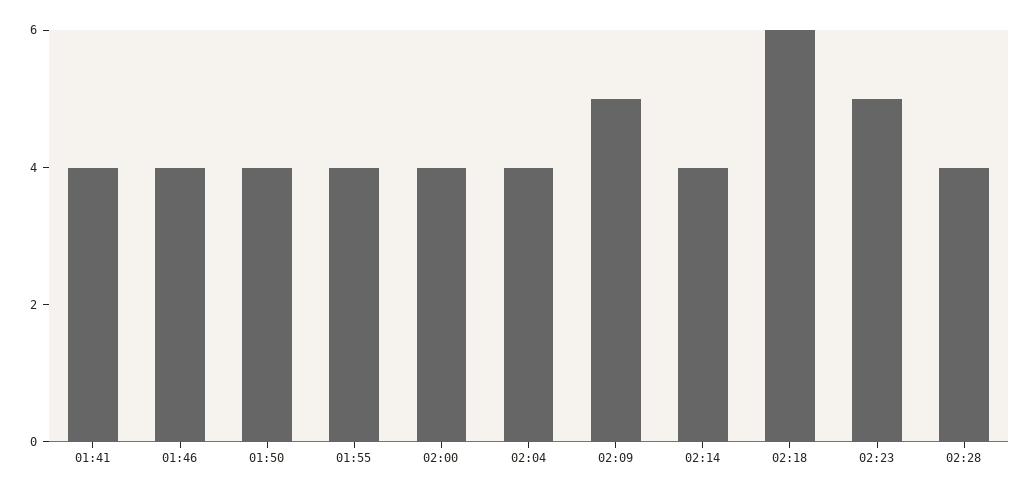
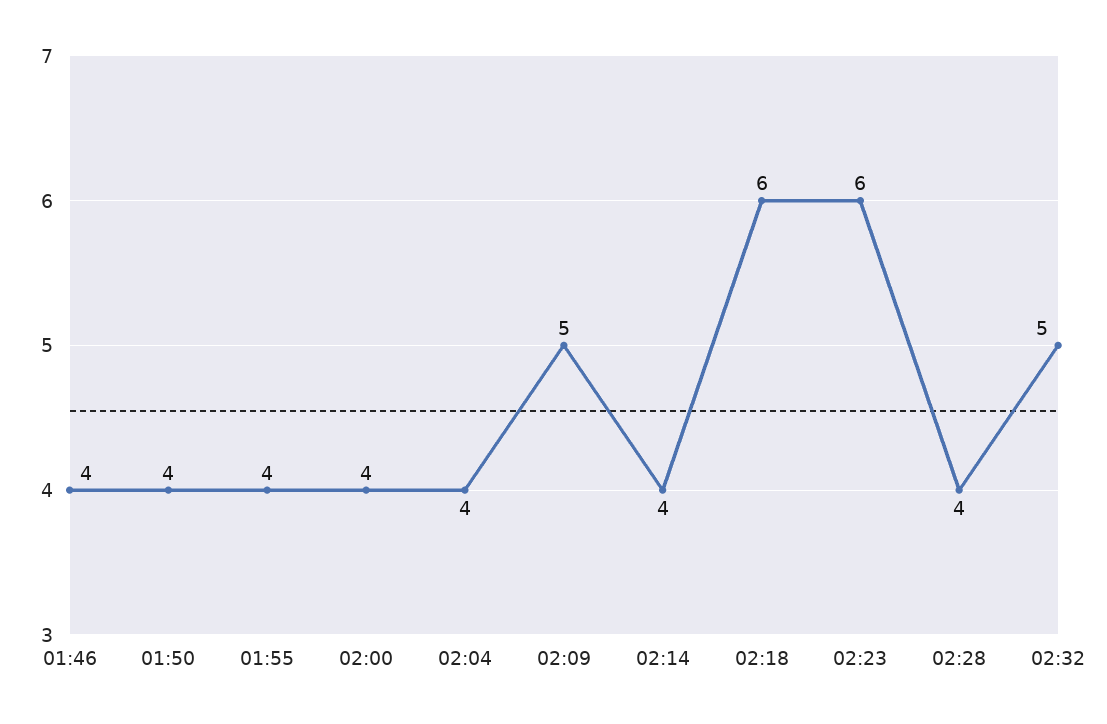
01:41: 4 -> none
02:23: 5 -> 6
02:32: none -> 5

